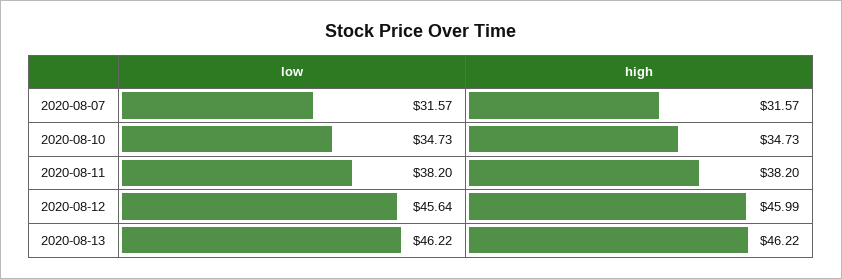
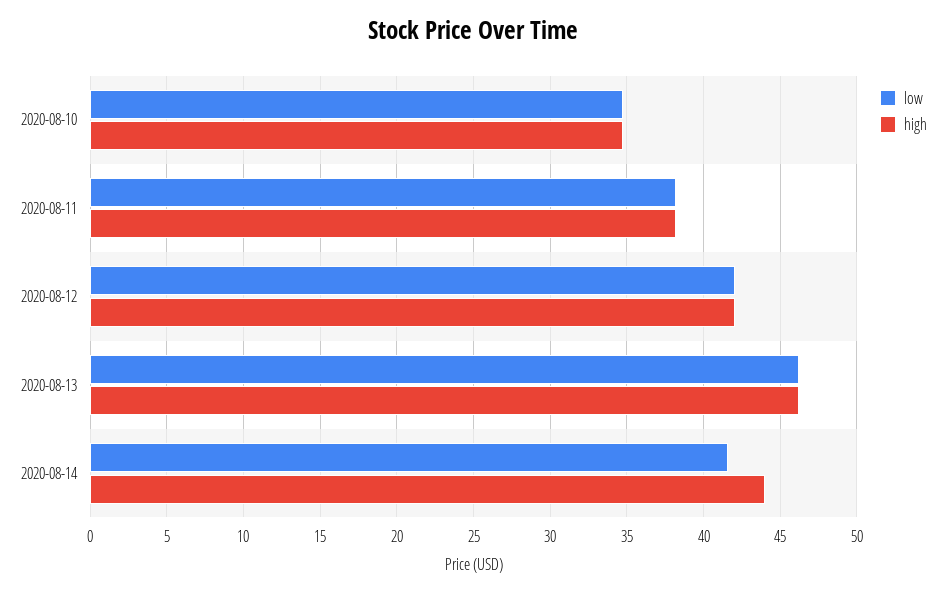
low, 2020-08-07: 31.57 -> none
high, 2020-08-07: 31.57 -> none
low, 2020-08-12: 45.64 -> 42
high, 2020-08-12: 45.99 -> 42
low, 2020-08-14: none -> 41.5
high, 2020-08-14: none -> 44

